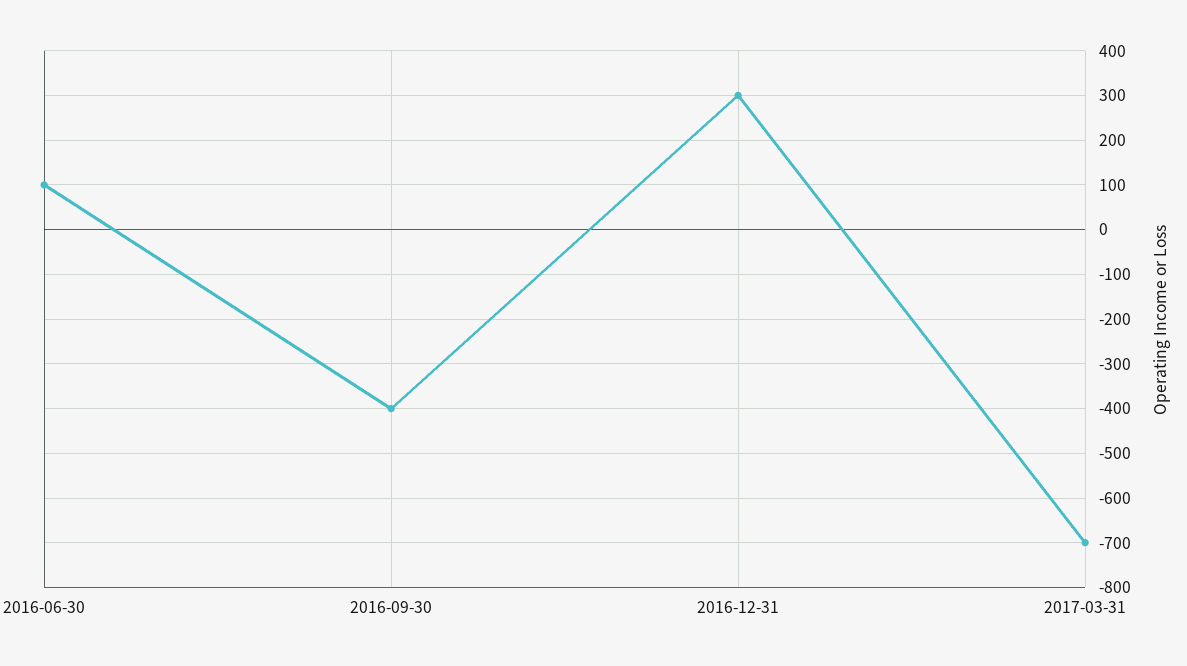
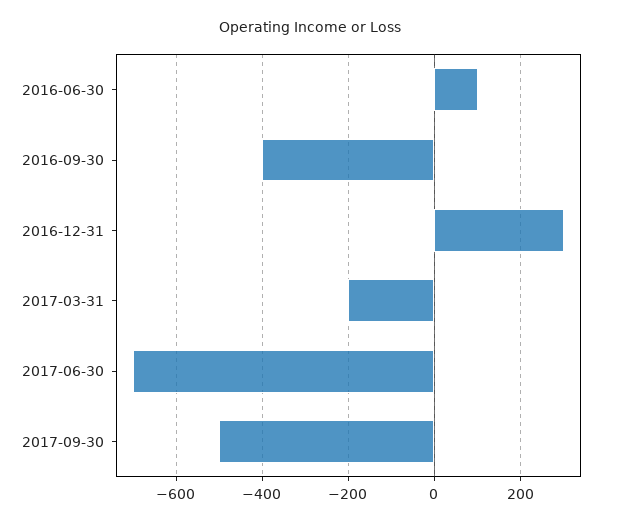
2017-03-31: -700 -> -200
2017-06-30: none -> -700
2017-09-30: none -> -500

